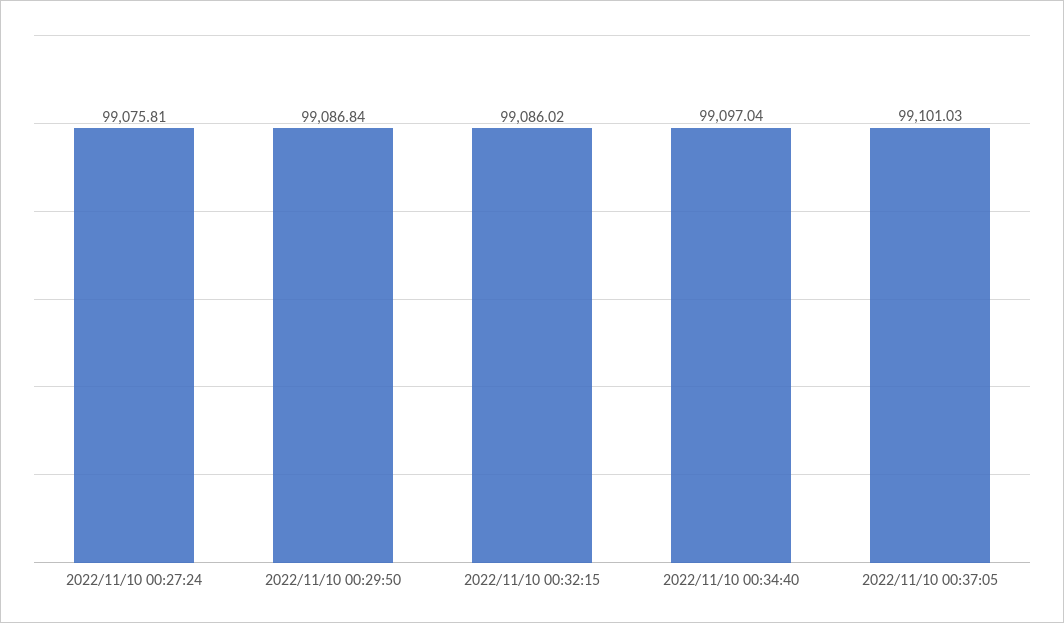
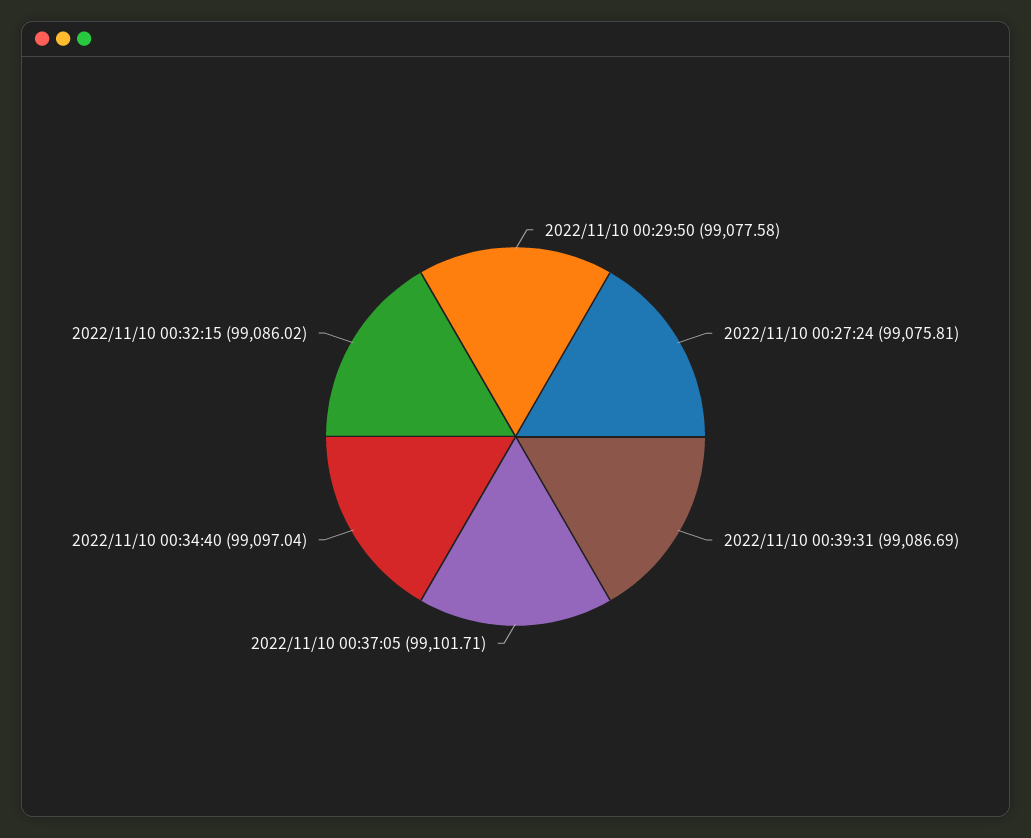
2022/11/10 00:29:50: 99086.84 -> 99077.58
2022/11/10 00:37:05: 99101.03 -> 99101.71
2022/11/10 00:39:31: none -> 99086.69

